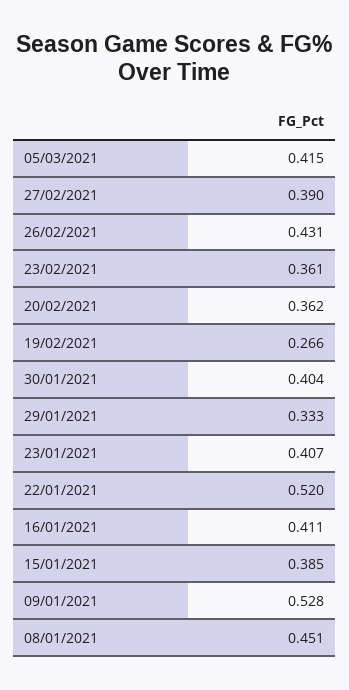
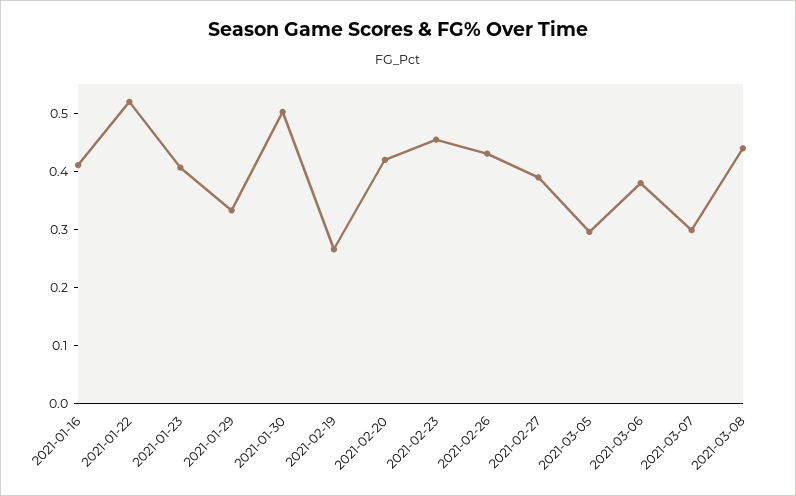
05/03/2021: 0.415 -> 0.3
23/02/2021: 0.361 -> 0.46
20/02/2021: 0.362 -> 0.42
30/01/2021: 0.404 -> 0.5
15/01/2021: 0.385 -> none
09/01/2021: 0.528 -> none
08/01/2021: 0.451 -> none
2021-03-06: none -> 0.38
2021-03-07: none -> 0.3
2021-03-08: none -> 0.44

